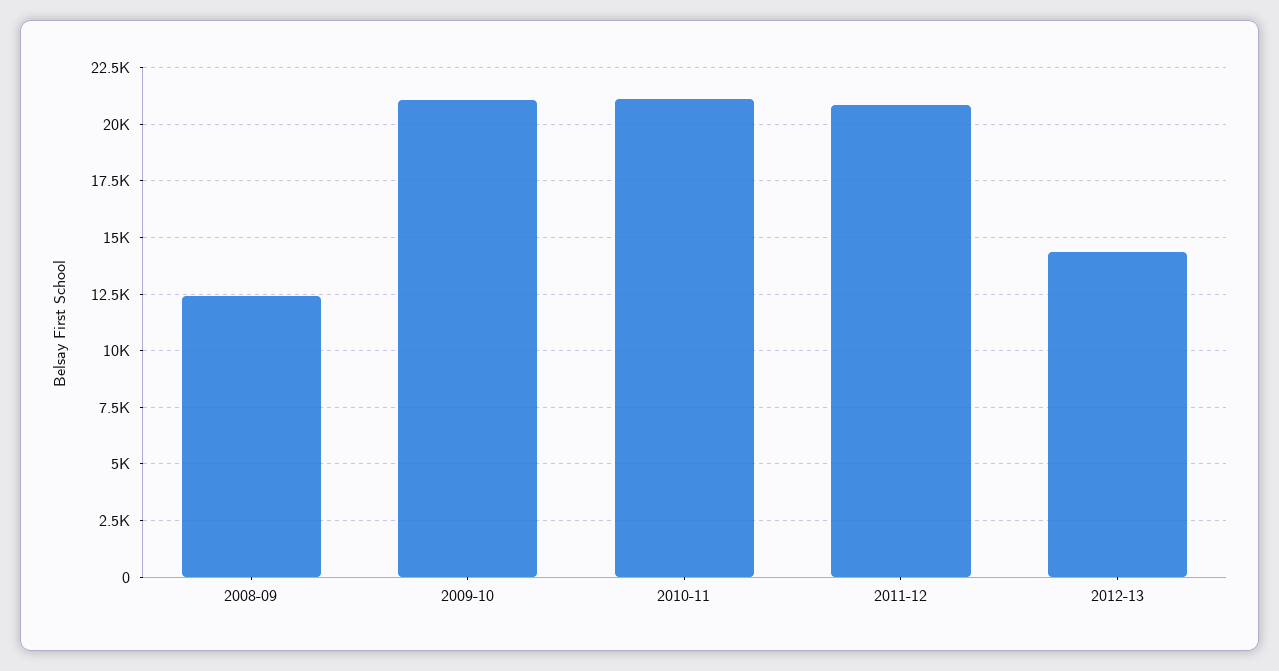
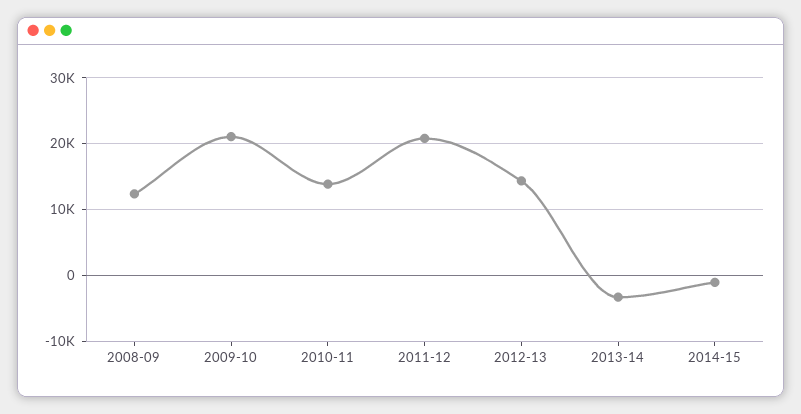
2010-11: 21000 -> 14000
2013-14: none -> -3000
2014-15: none -> -1000

